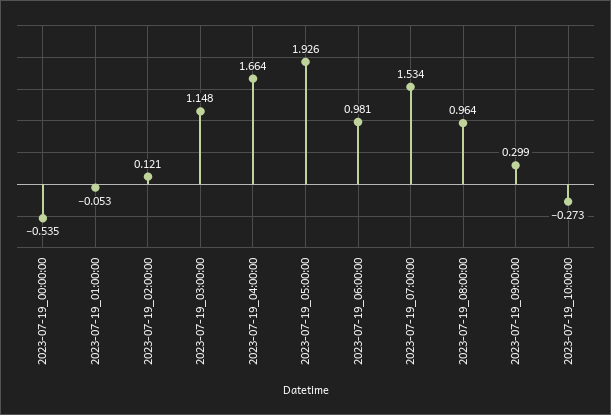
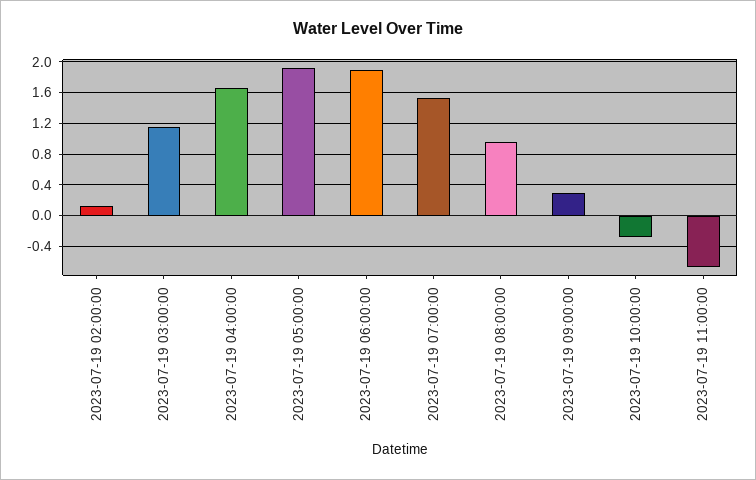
2023-07-19_00:00:00: -0.535 -> none
2023-07-19_01:00:00: -0.053 -> none
2023-07-19_06:00:00: 0.981 -> 1.9
2023-07-19 11:00:00: none -> -0.7

